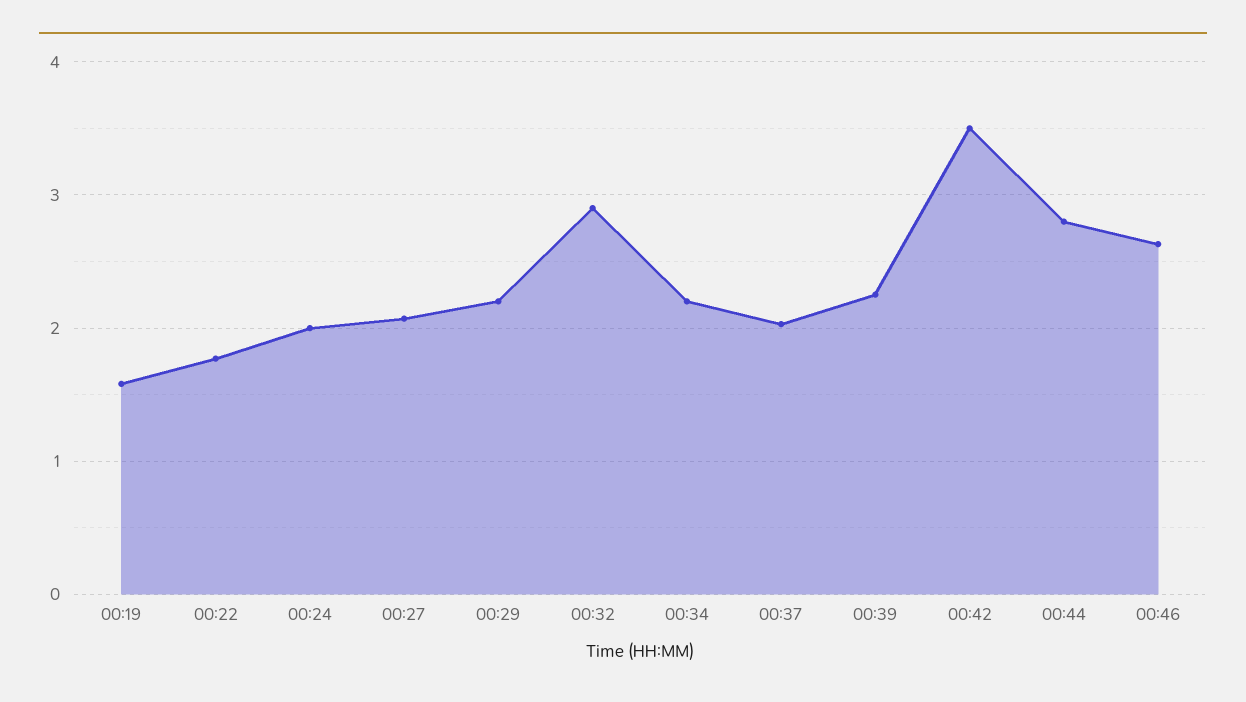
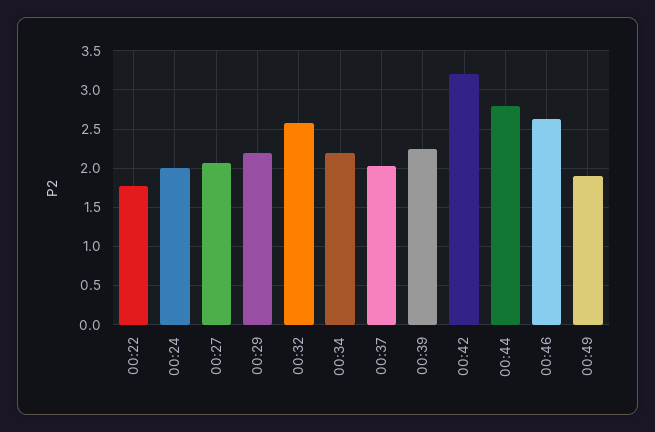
00:19: 1.6 -> none
00:32: 2.9 -> 2.6
00:42: 3.5 -> 3.2
00:49: none -> 1.9

